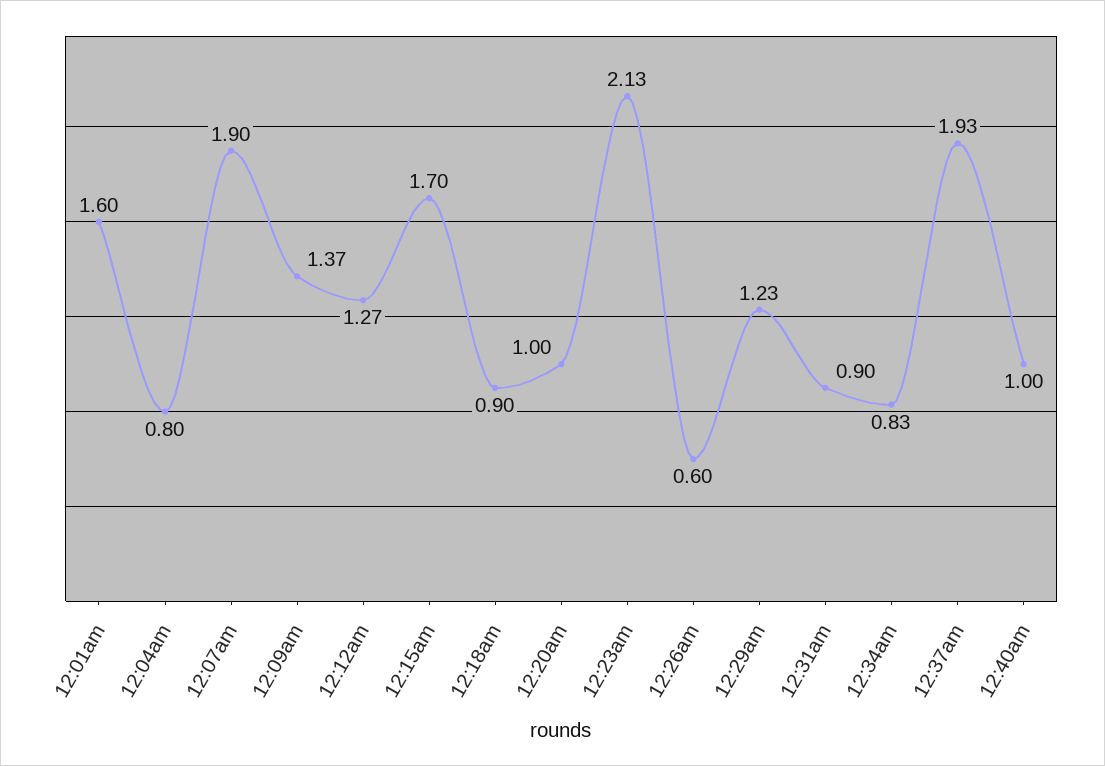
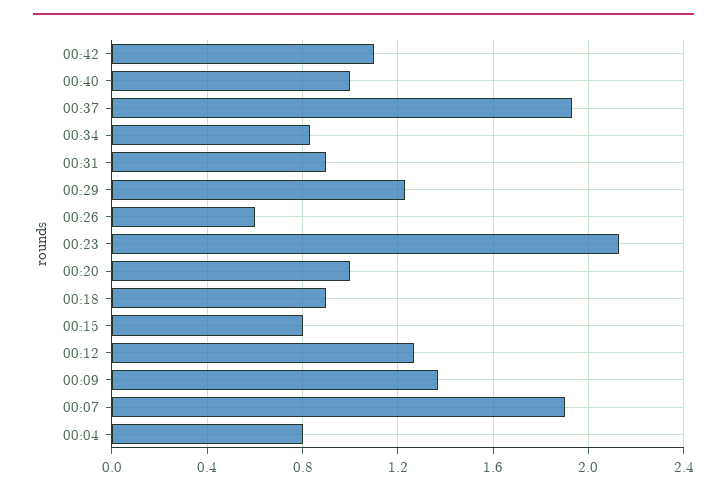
12:01am: 1.6 -> none
12:15am: 1.7 -> 0.8
00:42: none -> 1.1

